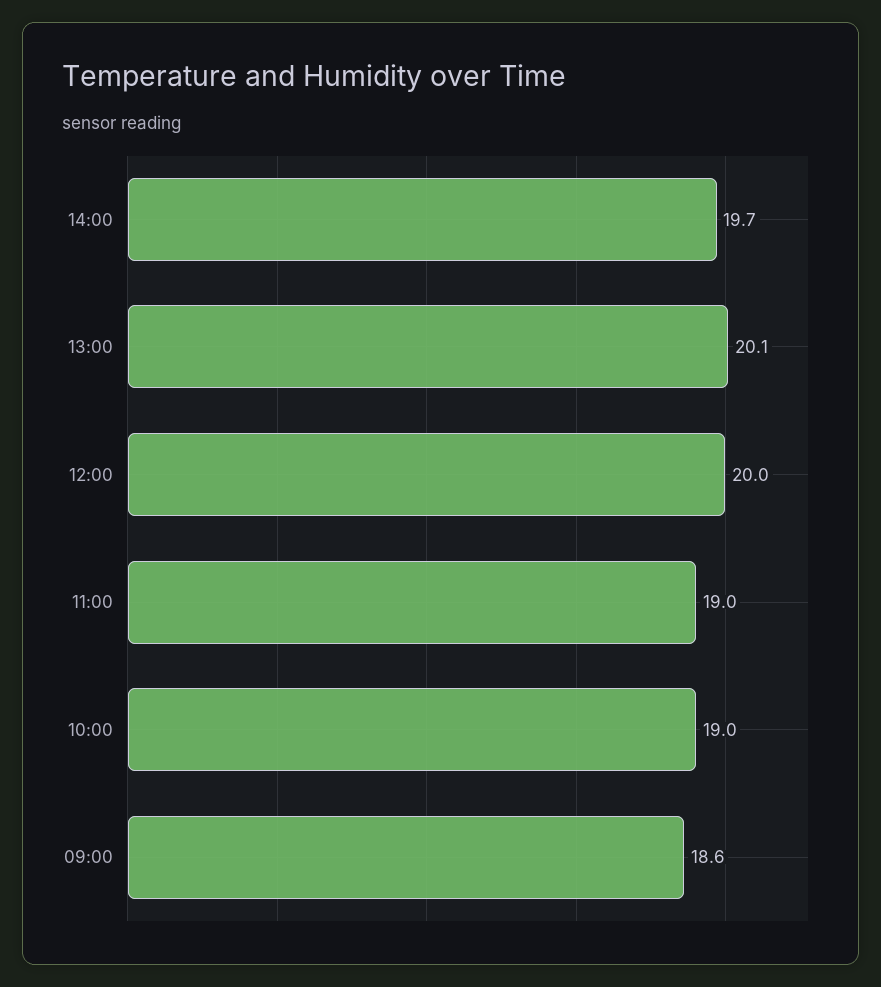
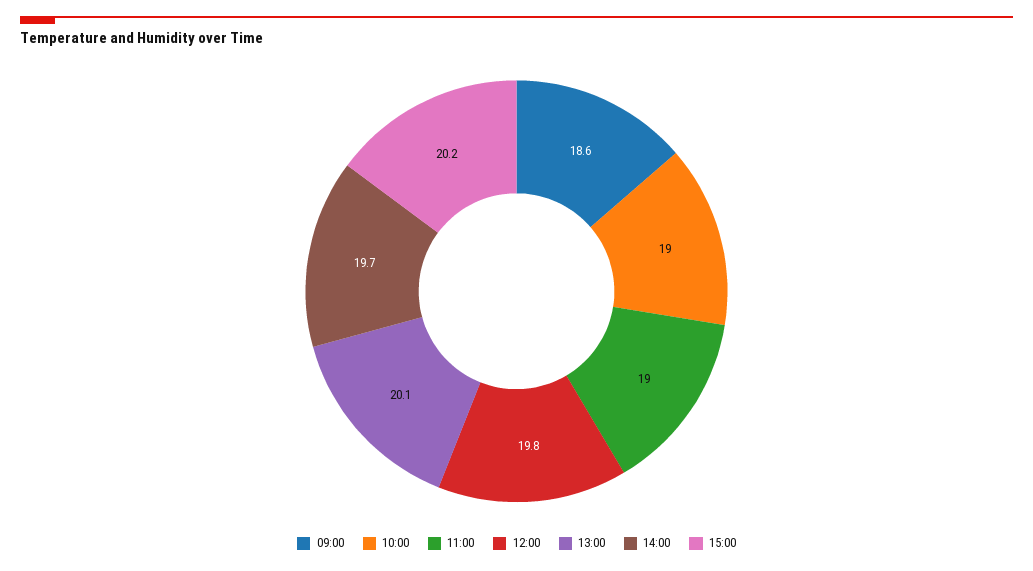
12:00: 20 -> 19.8
15:00: none -> 20.2

